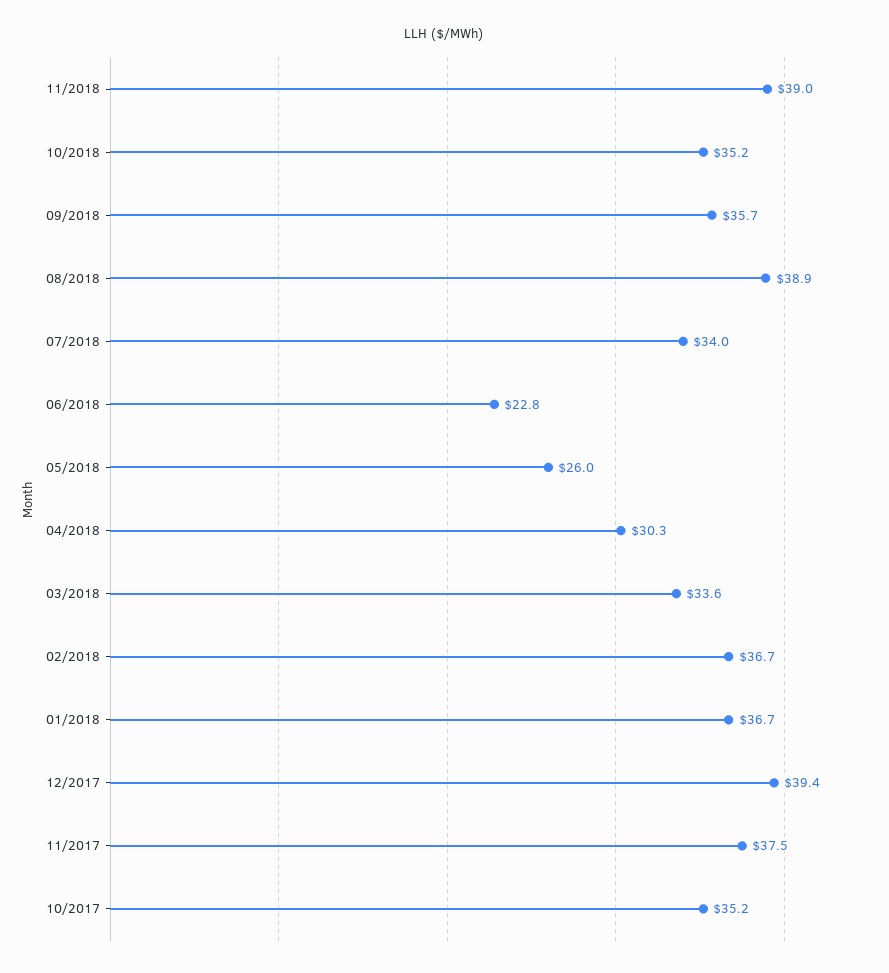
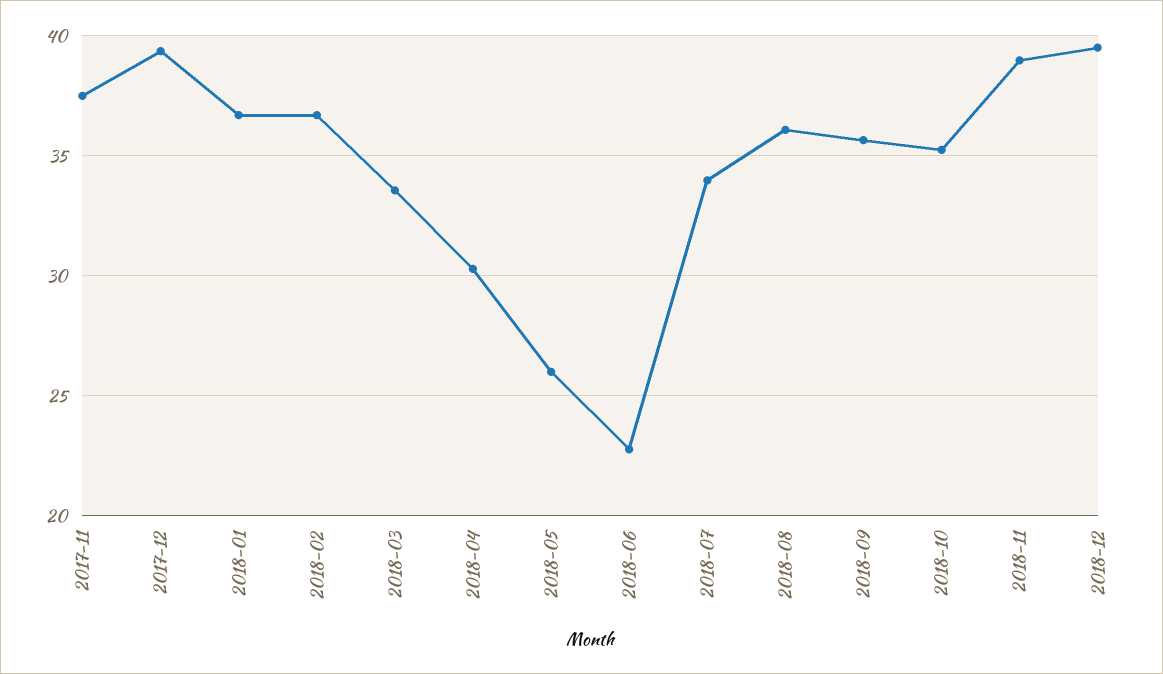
08/2018: 38.9 -> 36
10/2017: 35.2 -> none
2018-12: none -> 39.5

